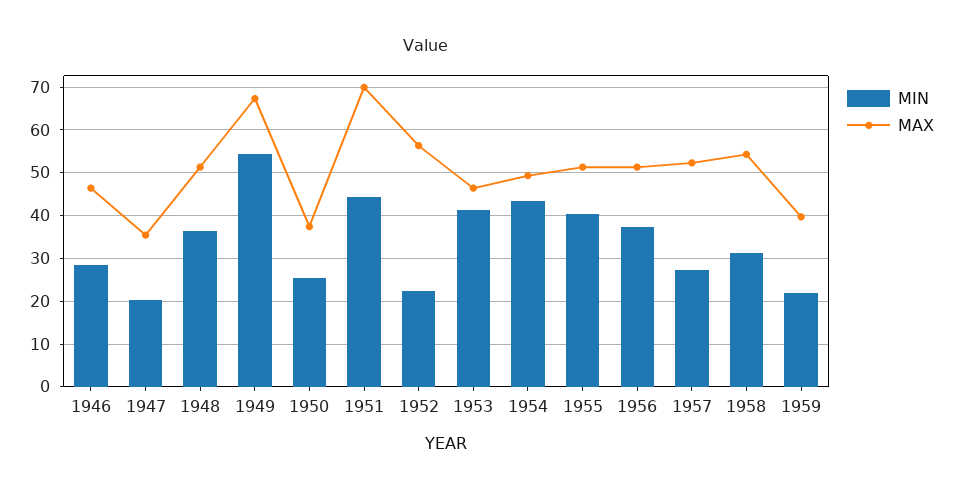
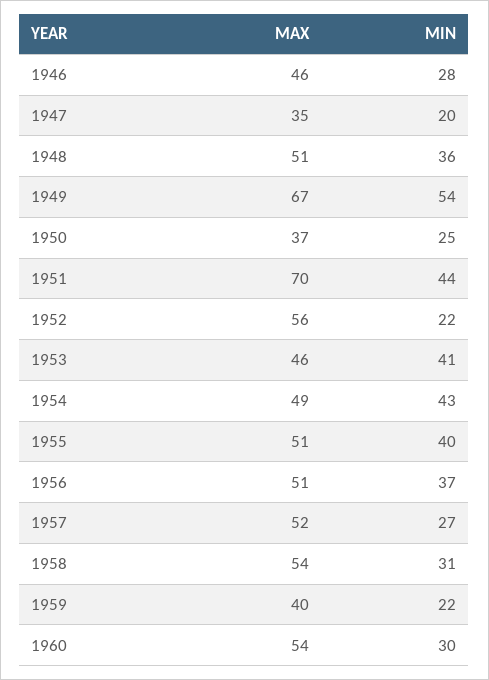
MAX, 1960: none -> 54
MIN, 1960: none -> 30

